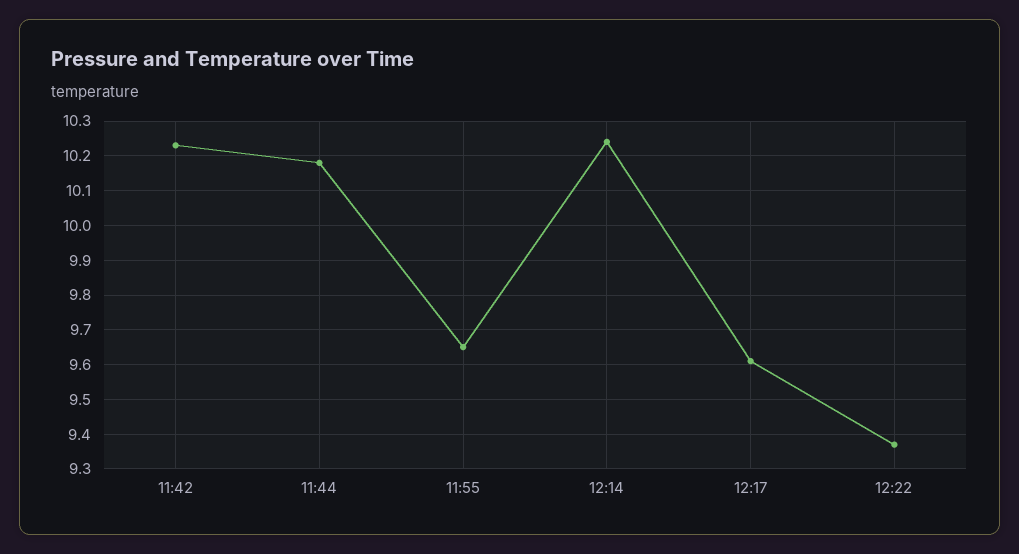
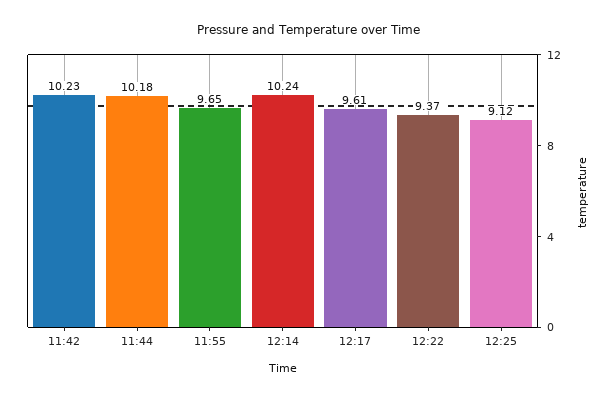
12:25: none -> 9.12

